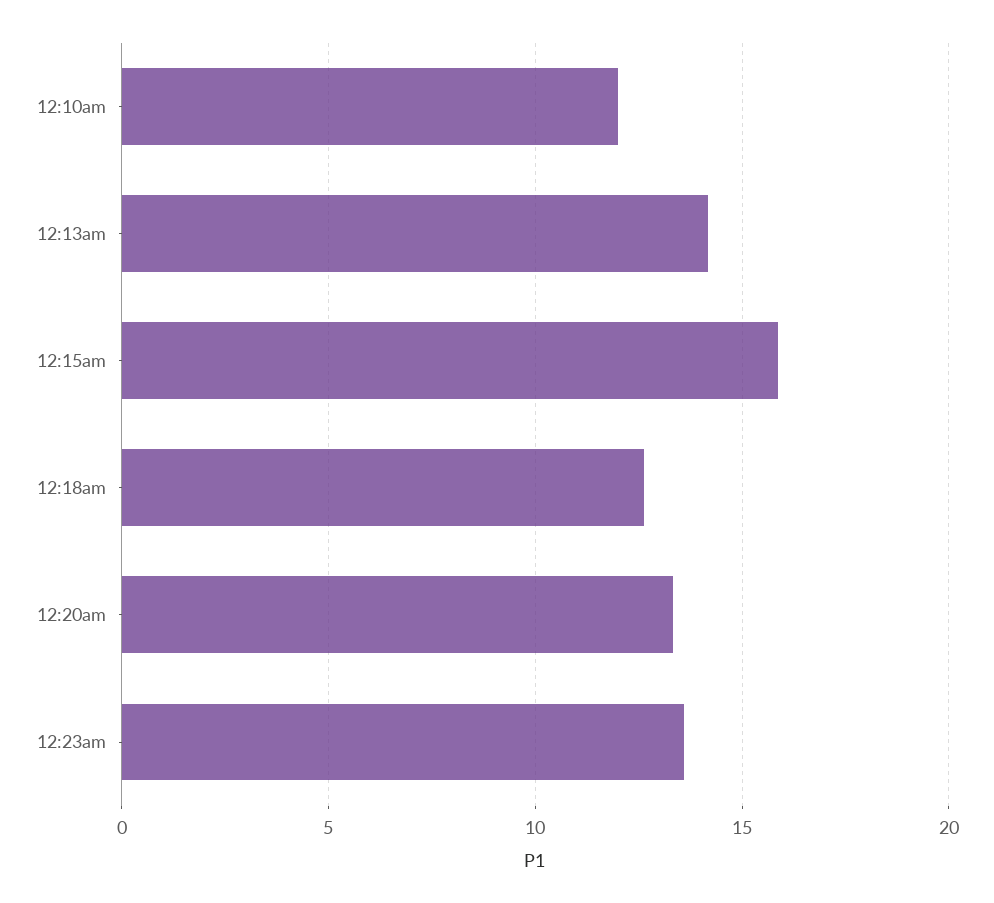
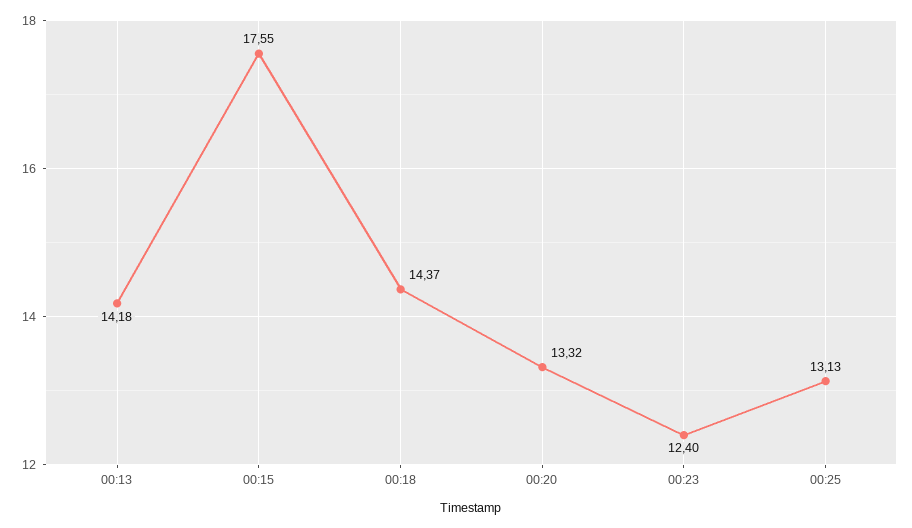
12:10am: 12 -> none
12:15am: 16 -> 17.55
12:18am: 12.5 -> 14.37
12:23am: 13.5 -> 12.4
00:25: none -> 13.13

